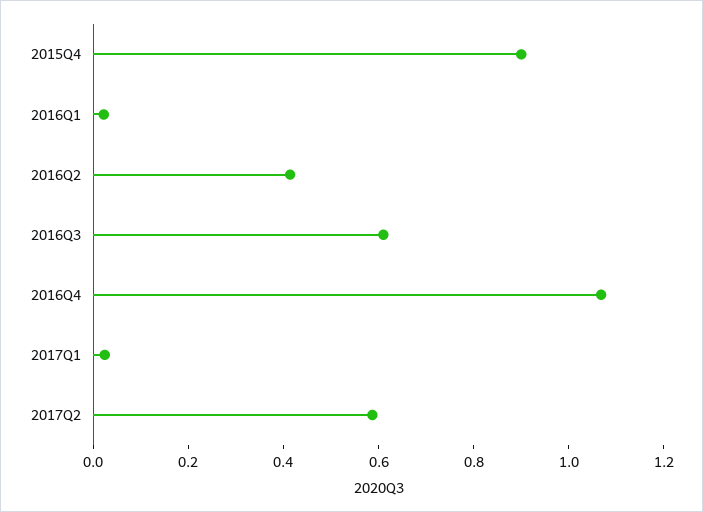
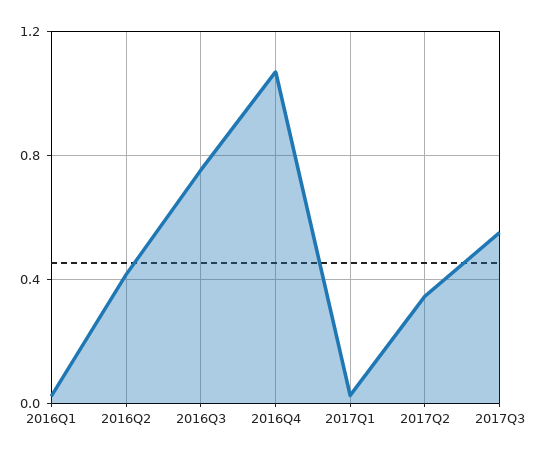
2015Q4: 0.9 -> none
2016Q3: 0.6 -> 0.75
2017Q2: 0.6 -> 0.35
2017Q3: none -> 0.55

